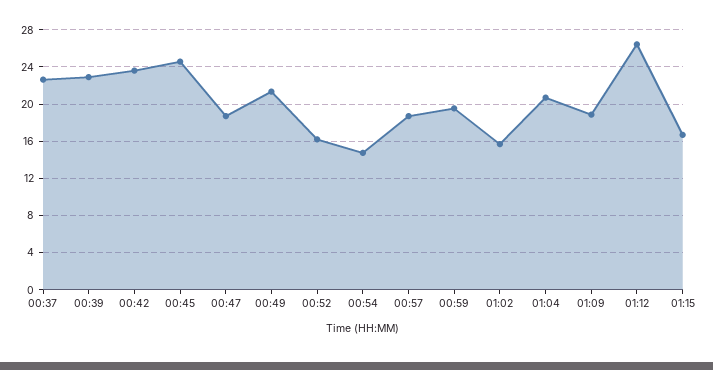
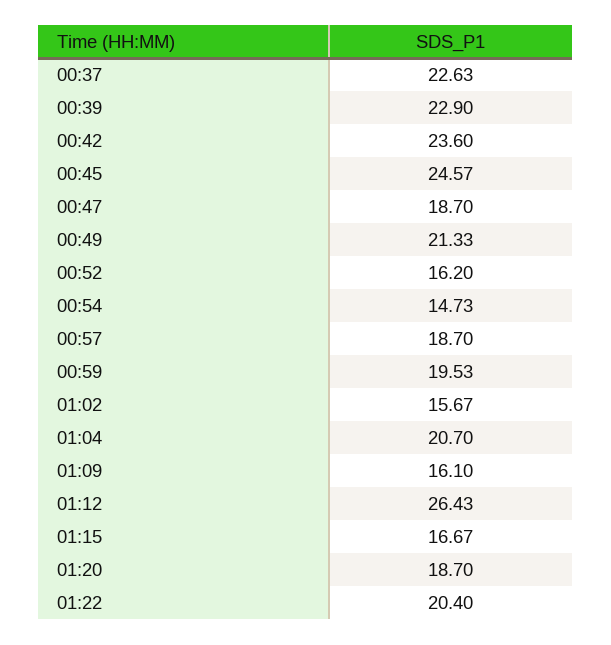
01:09: 19 -> 16.1
01:20: none -> 18.7
01:22: none -> 20.4

